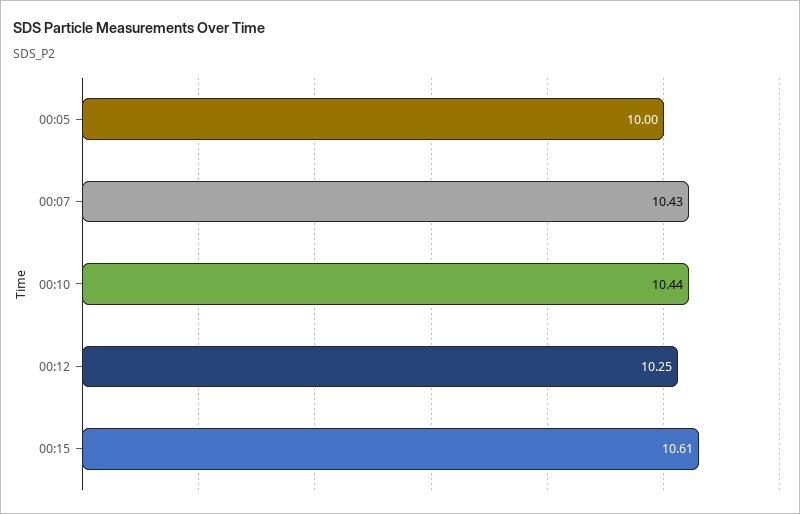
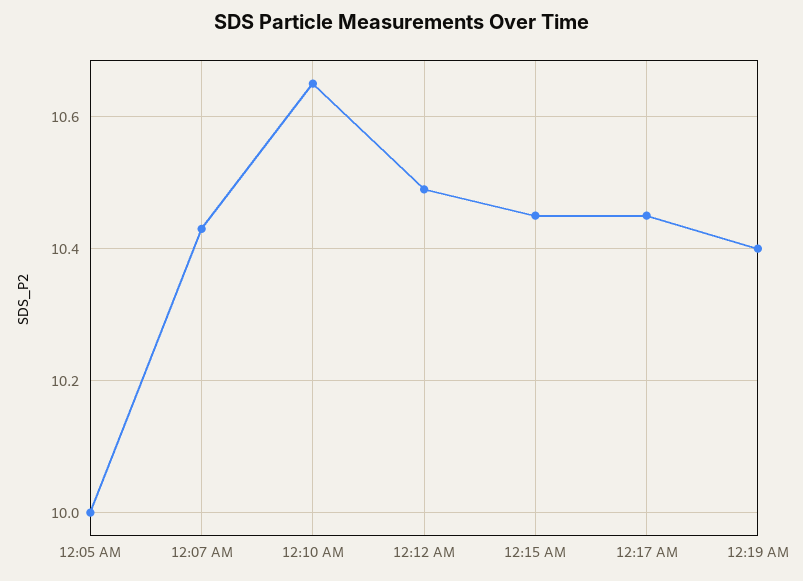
00:10: 10.44 -> 10.65
00:12: 10.25 -> 10.5
00:15: 10.61 -> 10.45
12:17 AM: none -> 10.45
12:19 AM: none -> 10.4

